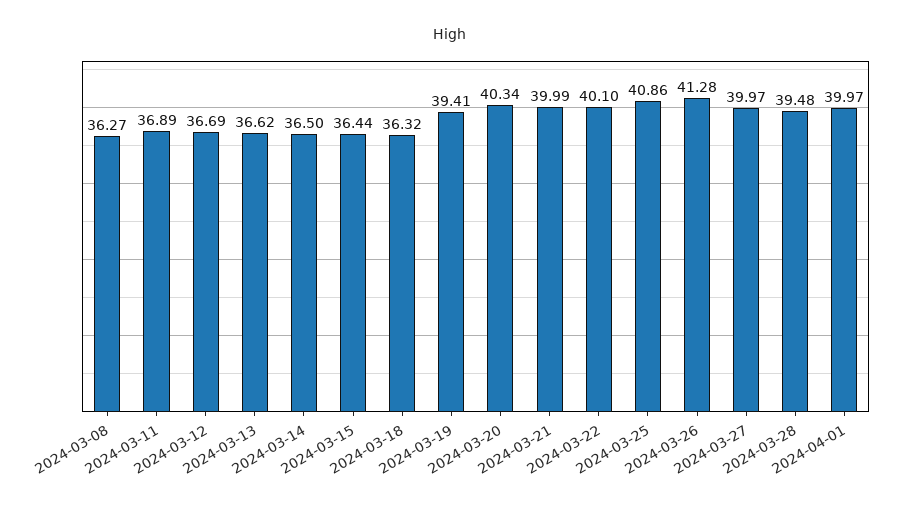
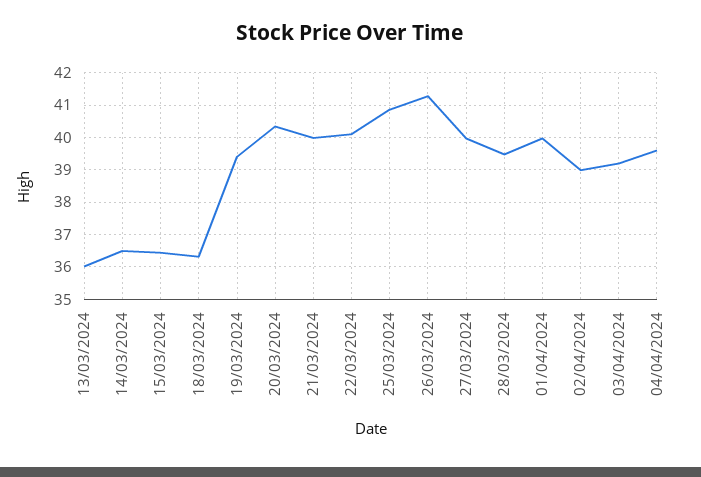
2024-03-08: 36.27 -> none
2024-03-11: 36.89 -> none
2024-03-12: 36.69 -> none
2024-03-13: 36.62 -> 36
02/04/2024: none -> 39
03/04/2024: none -> 39.2
04/04/2024: none -> 39.6

